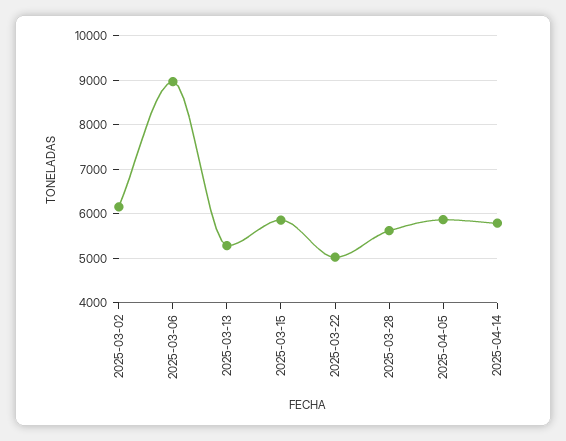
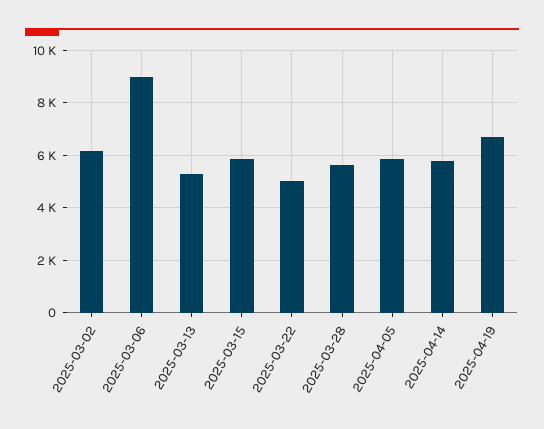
2025-04-19: none -> 6750

